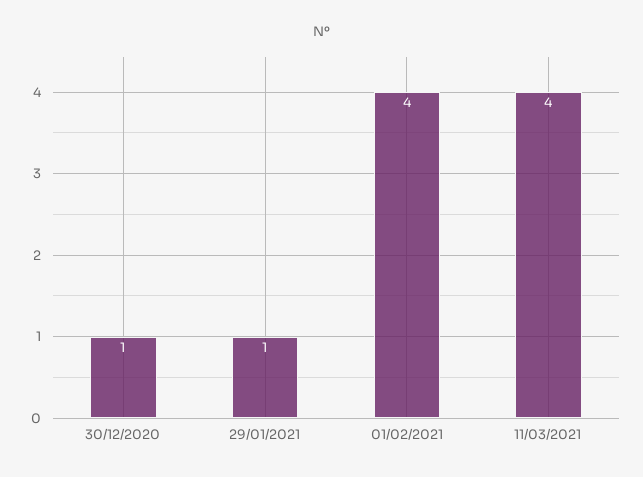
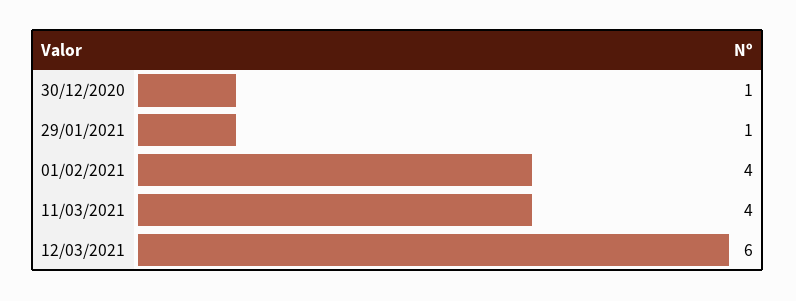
12/03/2021: none -> 6

